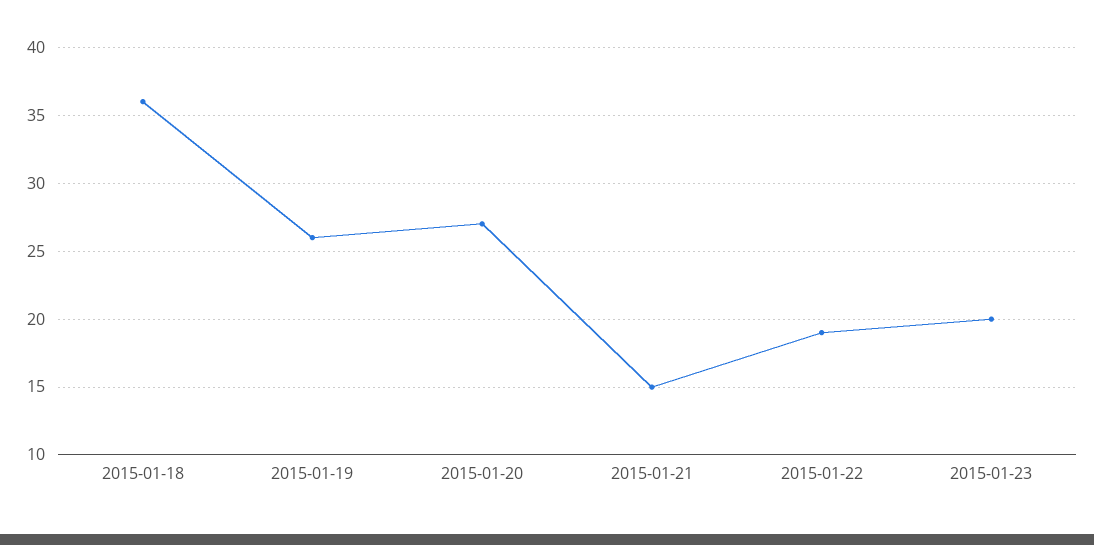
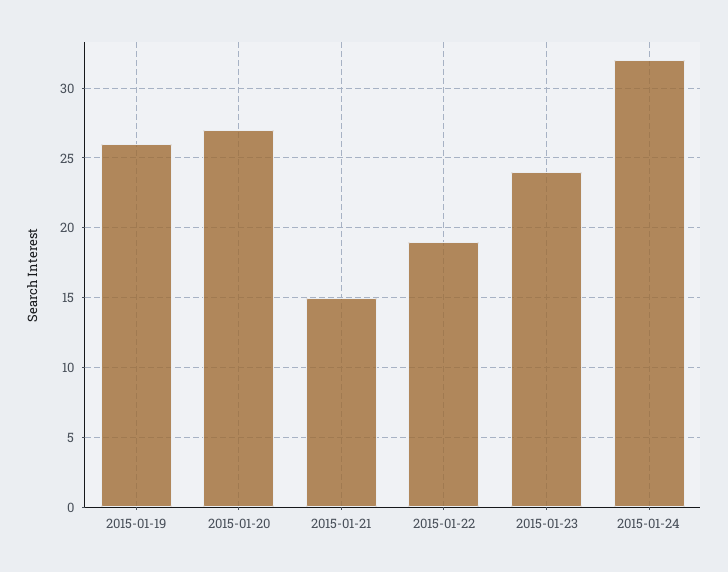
2015-01-18: 36 -> none
2015-01-23: 20 -> 24
2015-01-24: none -> 32

